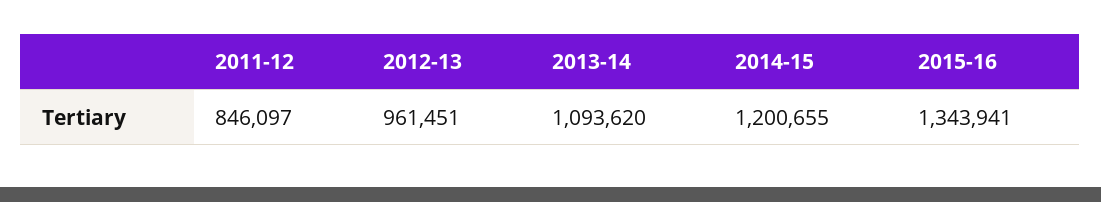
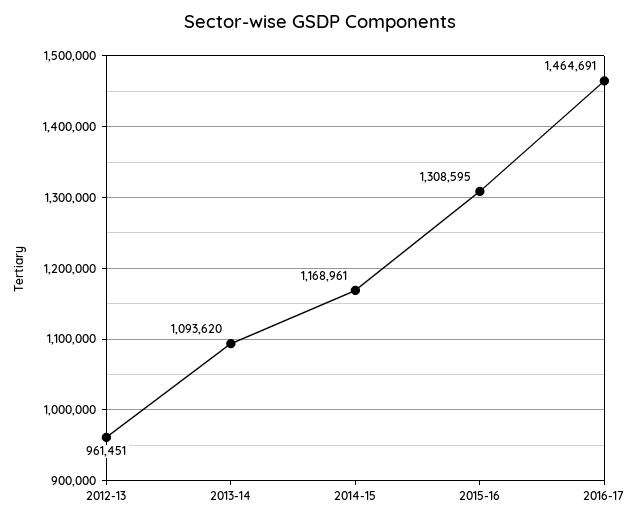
2011-12: 846097 -> none
2014-15: 1200655 -> 1168961
2015-16: 1343941 -> 1308595
2016-17: none -> 1464691

